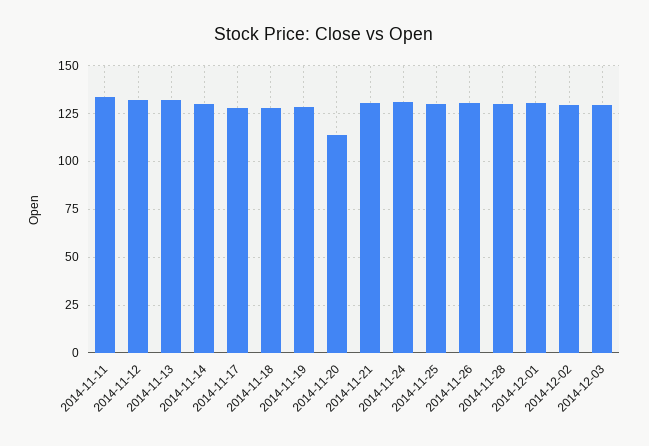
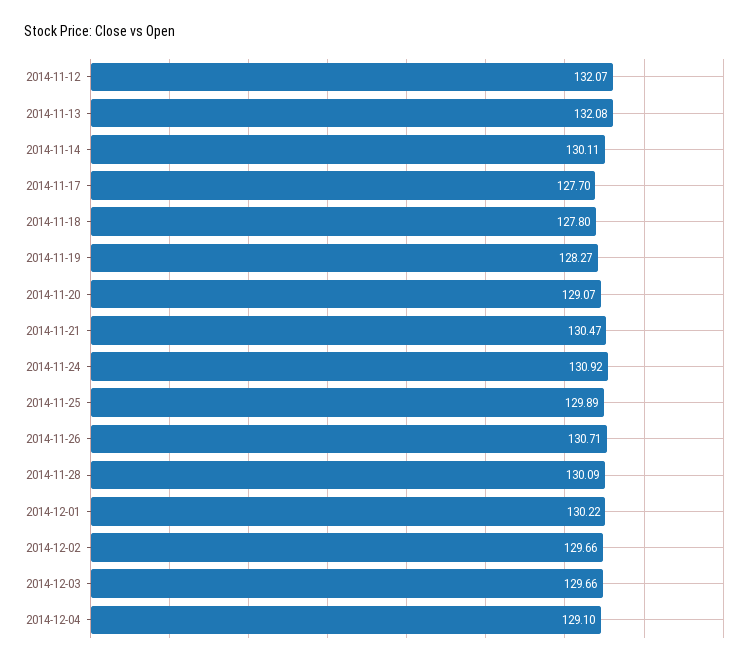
2014-11-11: 135 -> none
2014-11-20: 115 -> 129.07
2014-12-04: none -> 129.1

